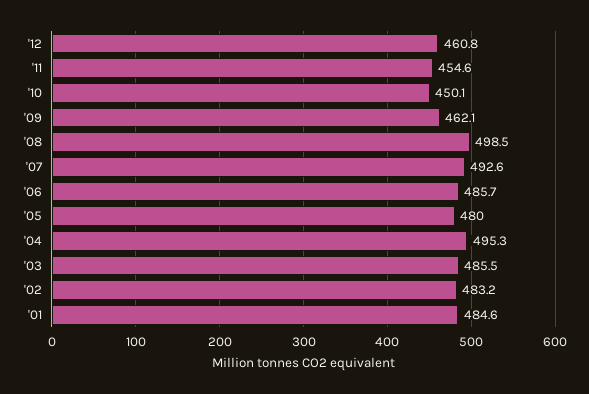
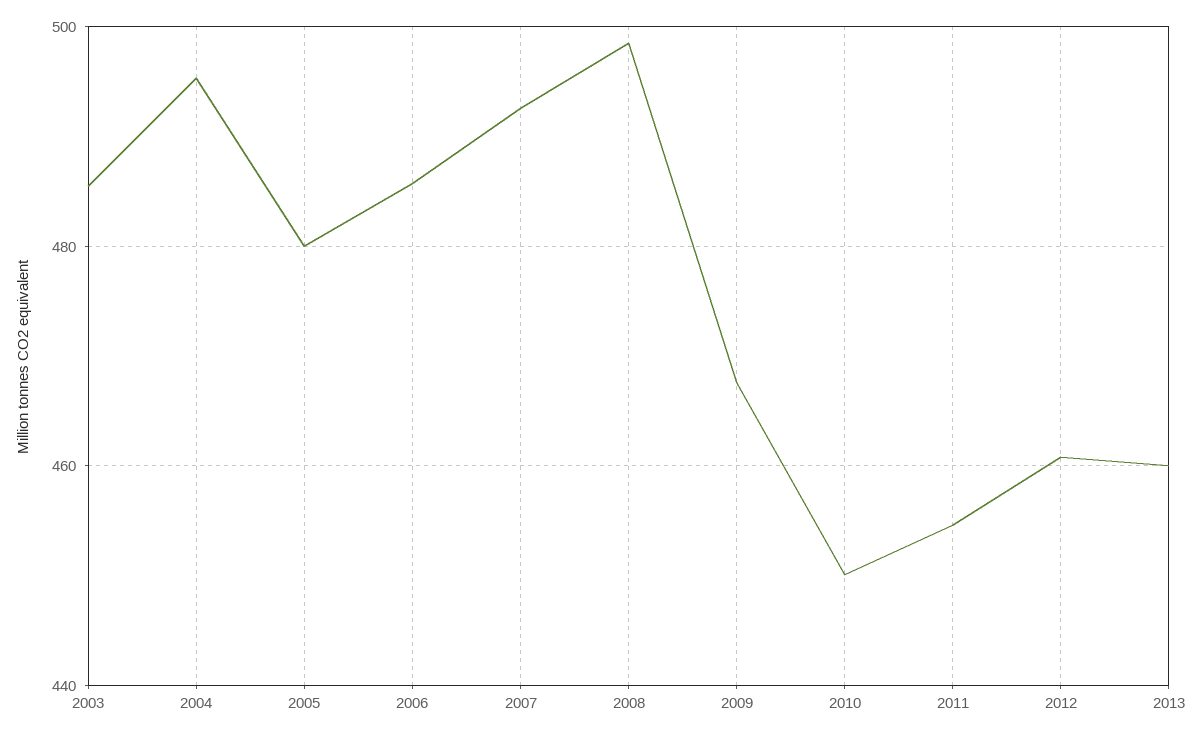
'09: 462.1 -> 468
'02: 483.2 -> none
'01: 484.6 -> none
2013: none -> 460

